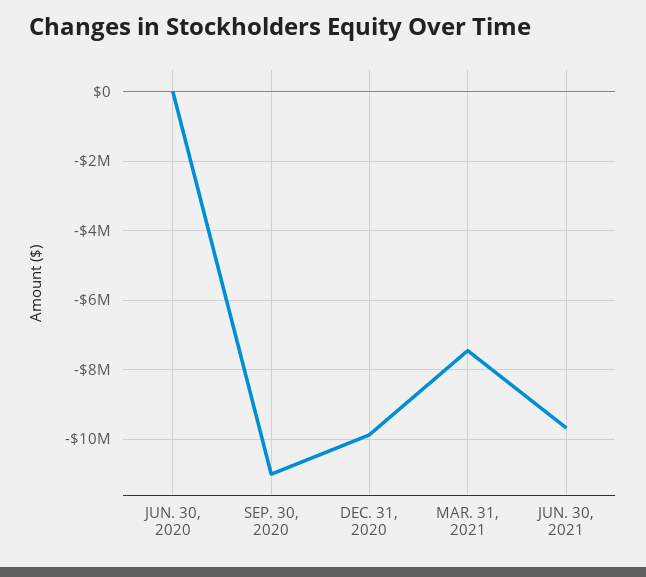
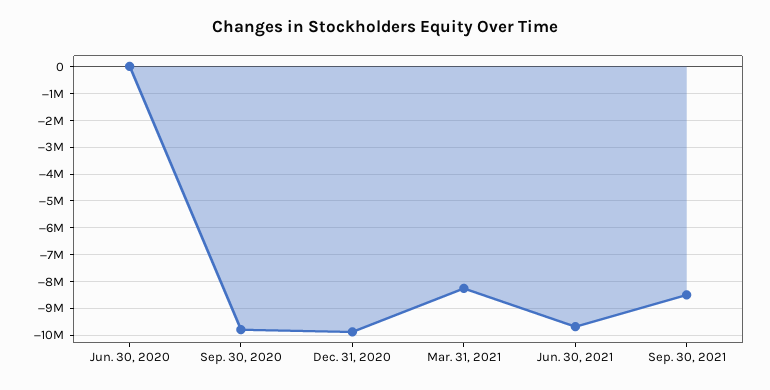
SEP. 30, 2020: -11000000 -> -9750000
MAR. 31, 2021: -7400000 -> -8250000
Sep. 30, 2021: none -> -8500000

